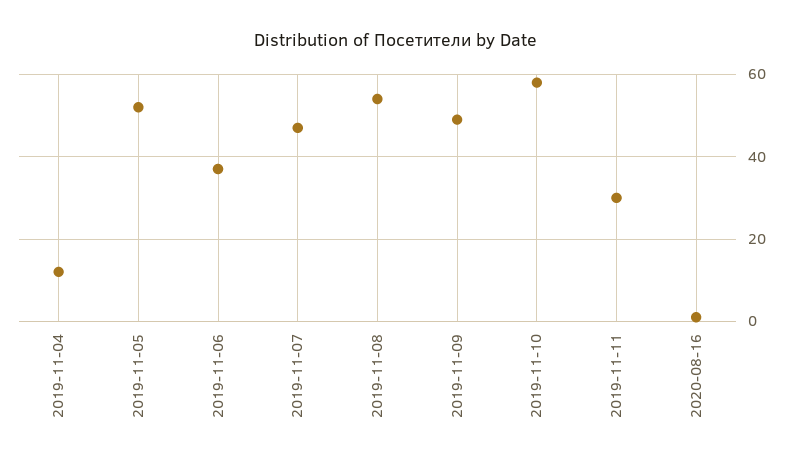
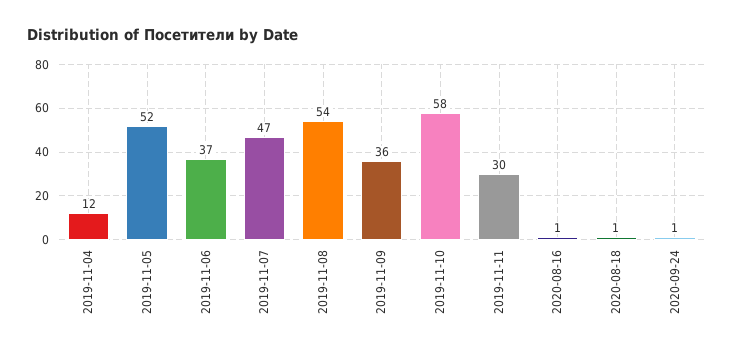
2019-11-09: 50 -> 36
2020-08-18: none -> 1
2020-09-24: none -> 1

